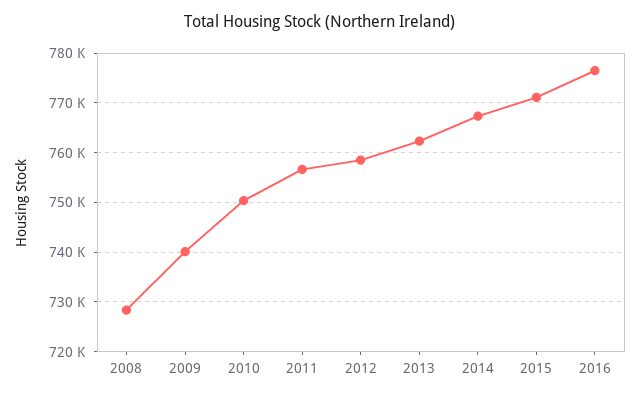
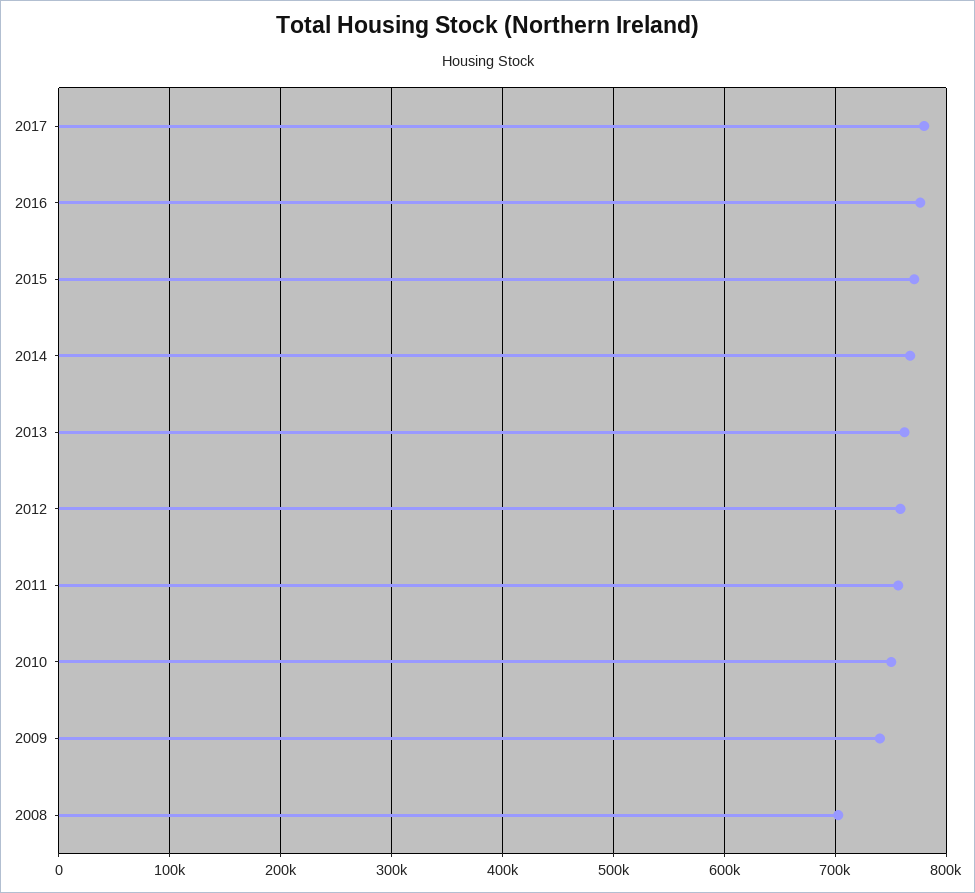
2008: 728000 -> 700000
2017: none -> 780000

